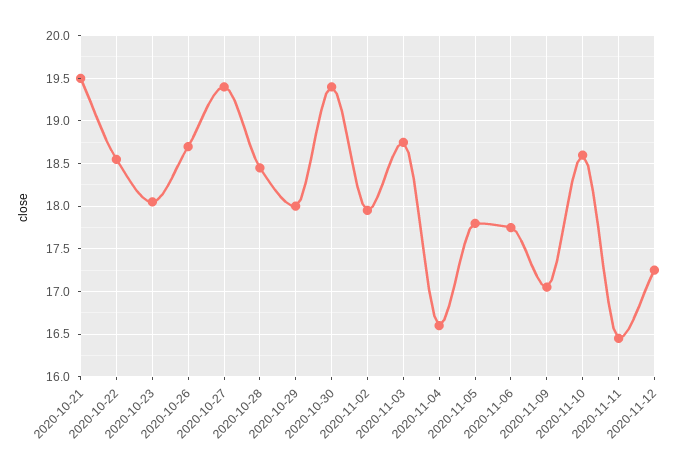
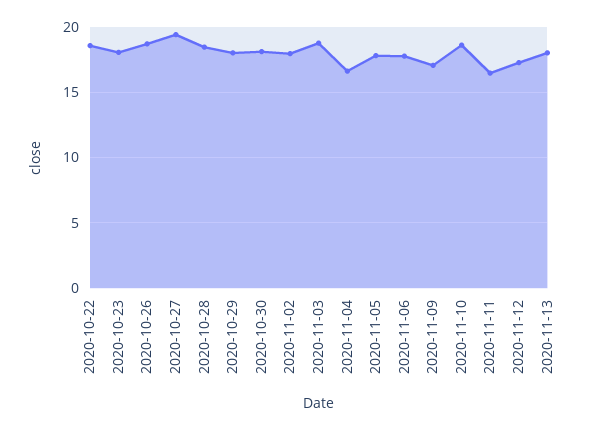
2020-10-21: 19.5 -> none
2020-10-30: 19.4 -> 18
2020-11-13: none -> 18

